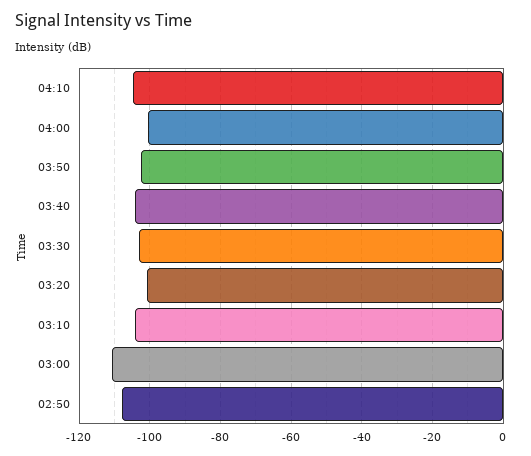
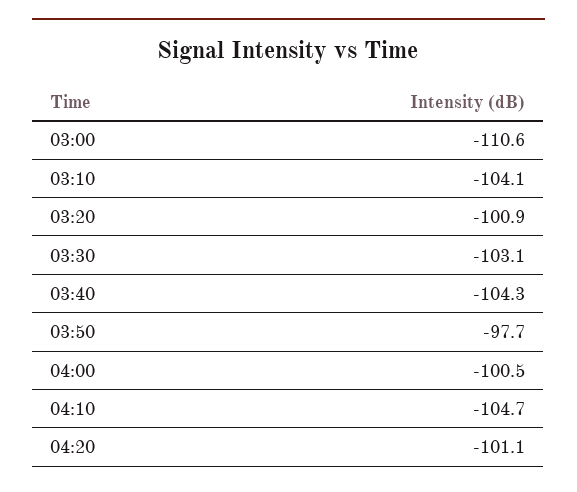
03:50: -102 -> -97.7
02:50: -108 -> none
04:20: none -> -101.1

